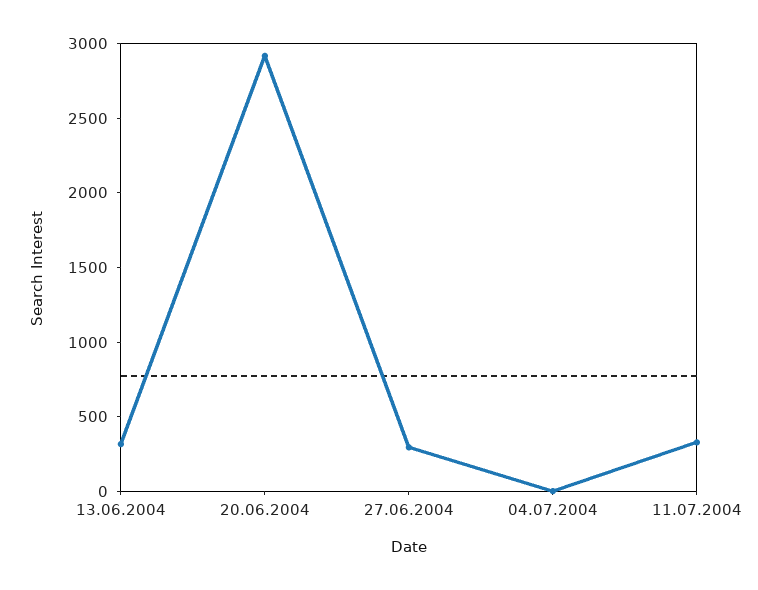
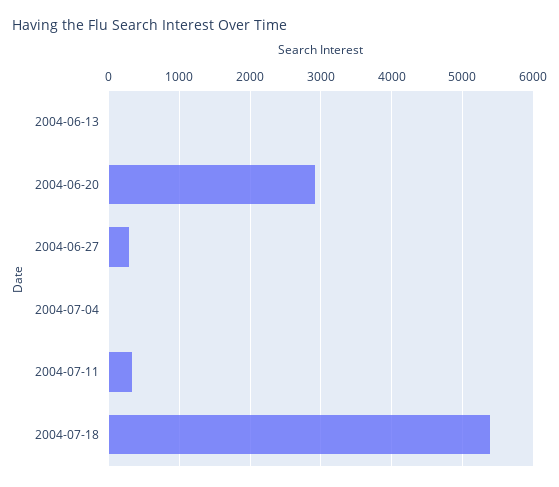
13.06.2004: 300 -> 0
2004-07-18: none -> 5400

